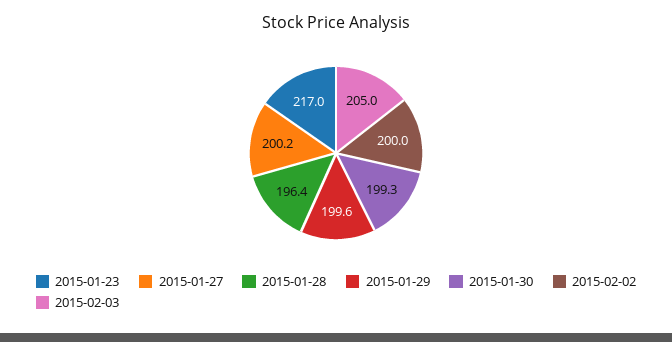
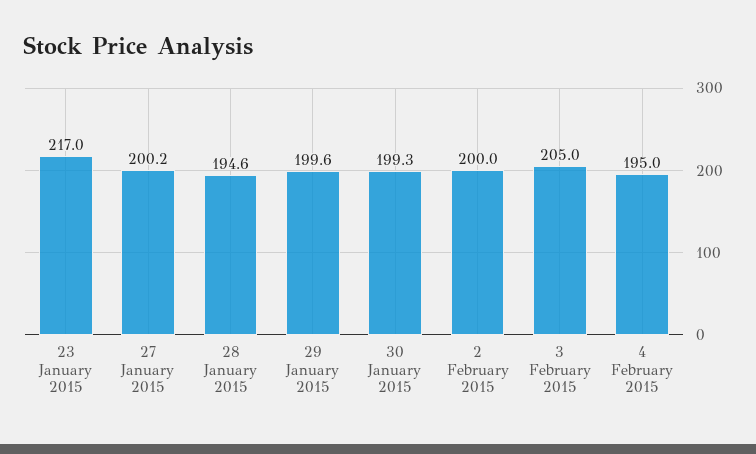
2015-01-28: 196.4 -> 194.6
4 February 2015: none -> 195

